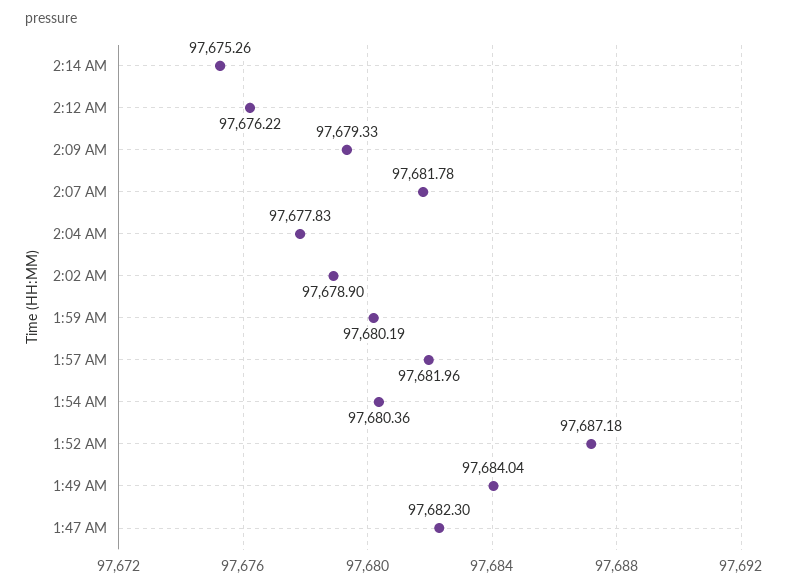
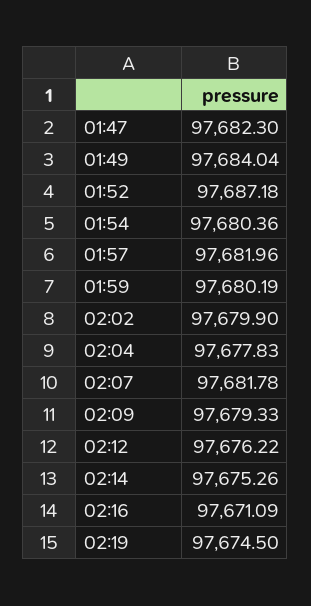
2:02 AM: 97678.9 -> 97679.9
02:16: none -> 97671.09
02:19: none -> 97674.5

